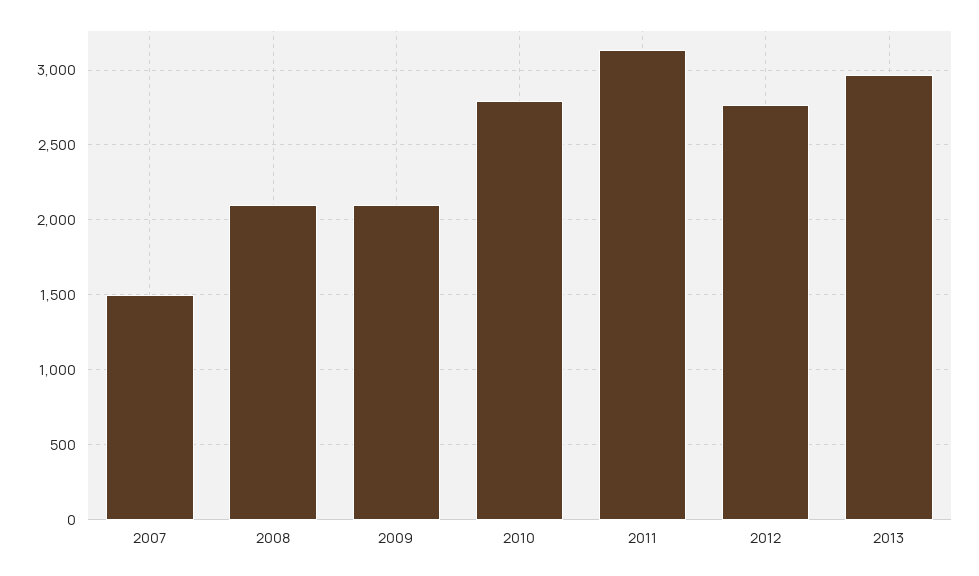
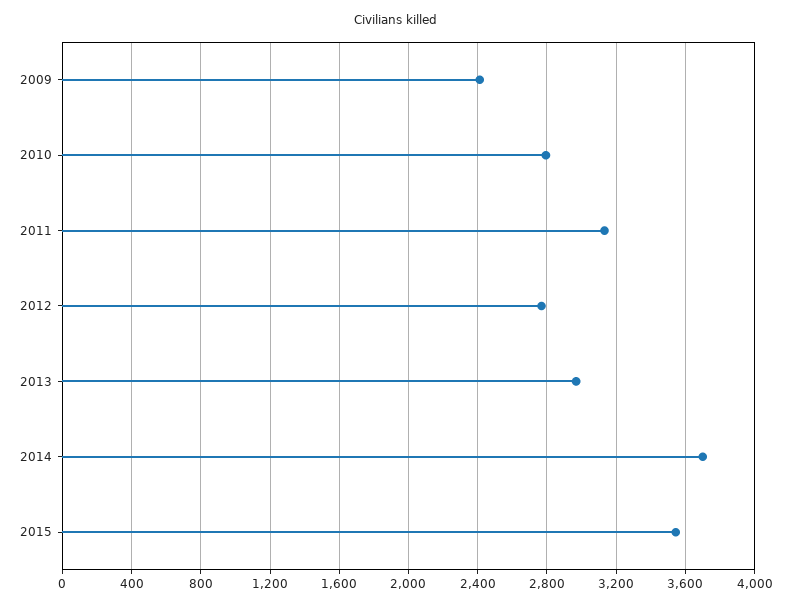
2007: 1500 -> none
2008: 2100 -> none
2009: 2100 -> 2400
2014: none -> 3700
2015: none -> 3550

